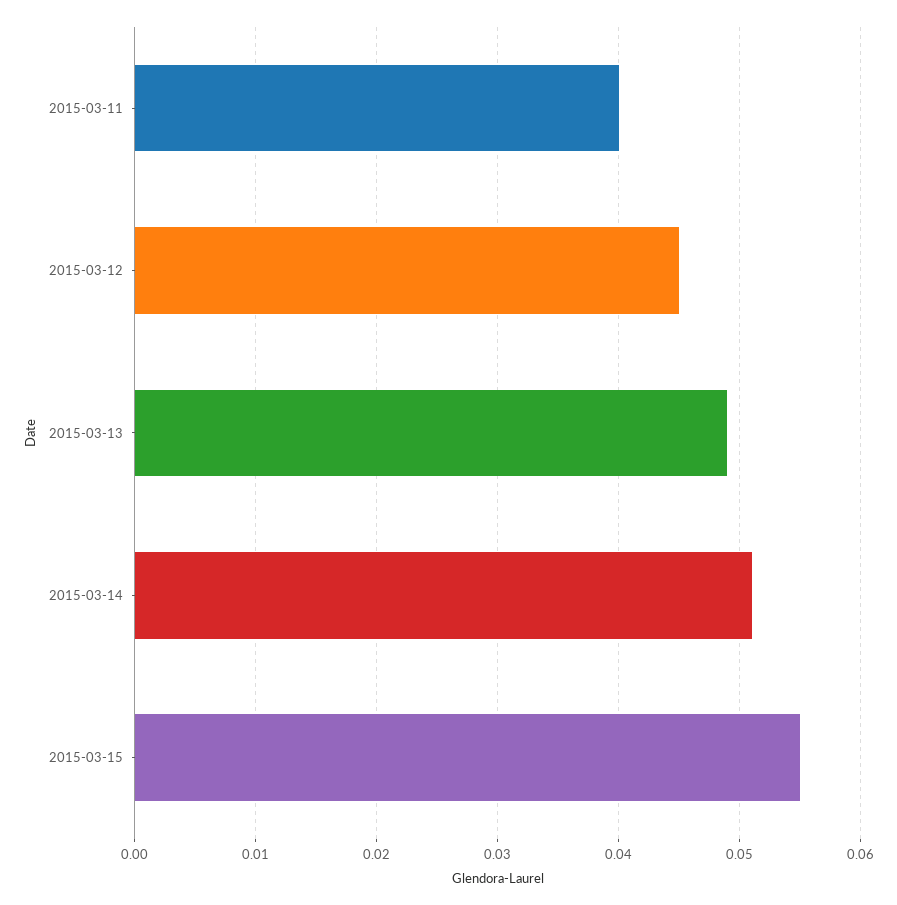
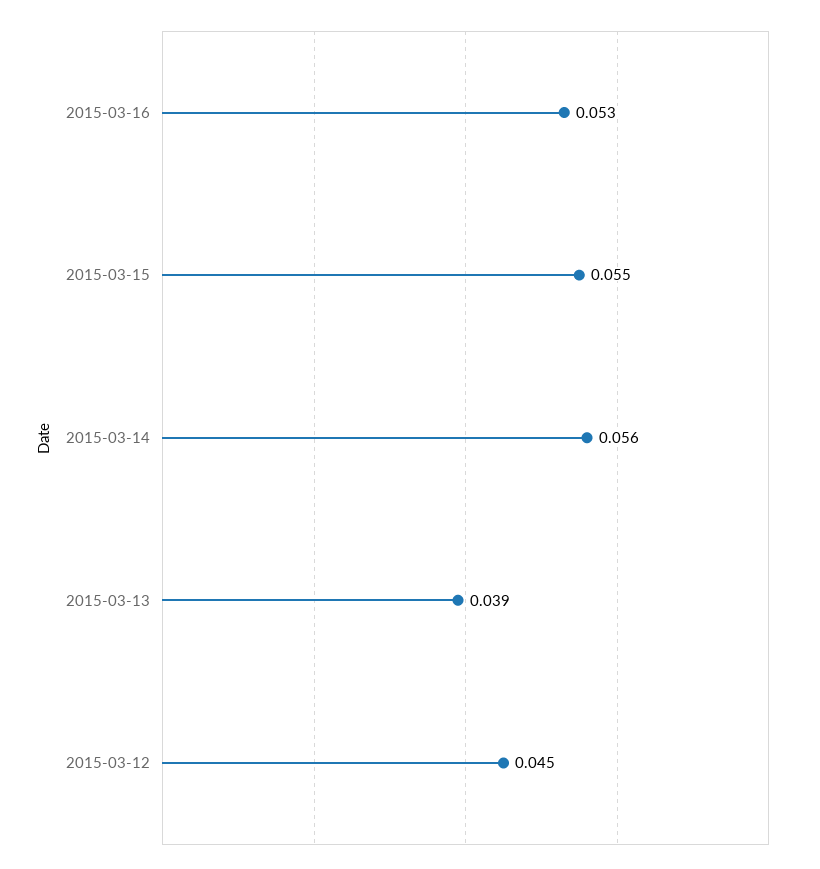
2015-03-11: 0.04 -> none
2015-03-13: 0.049 -> 0.039
2015-03-14: 0.051 -> 0.056
2015-03-16: none -> 0.053

